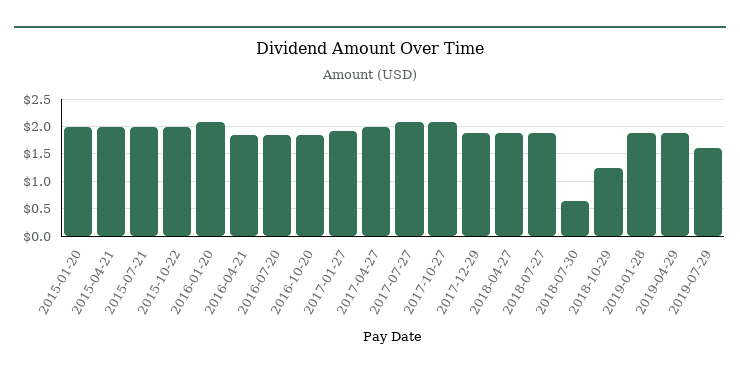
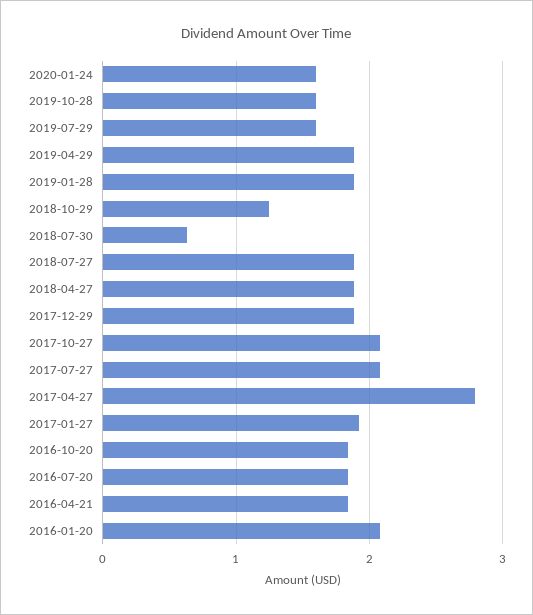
2015-01-20: 2 -> none
2015-04-21: 2 -> none
2015-07-21: 2 -> none
2015-10-22: 2 -> none
2017-04-27: 2 -> 2.8
2020-01-24: none -> 1.6
2019-10-28: none -> 1.6

